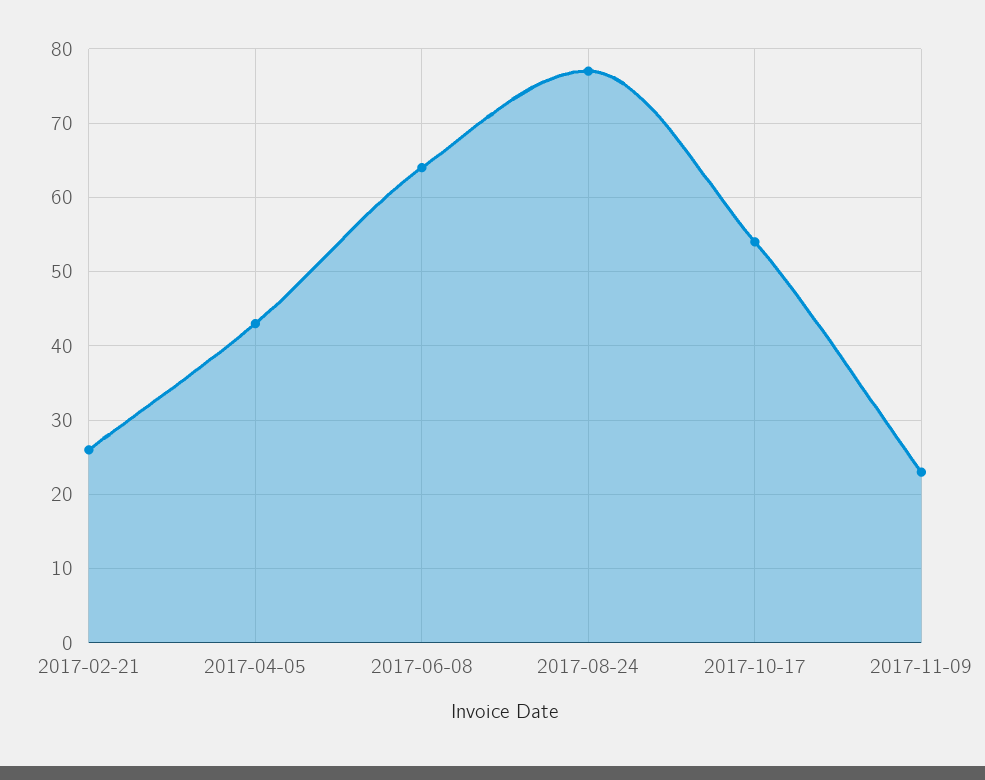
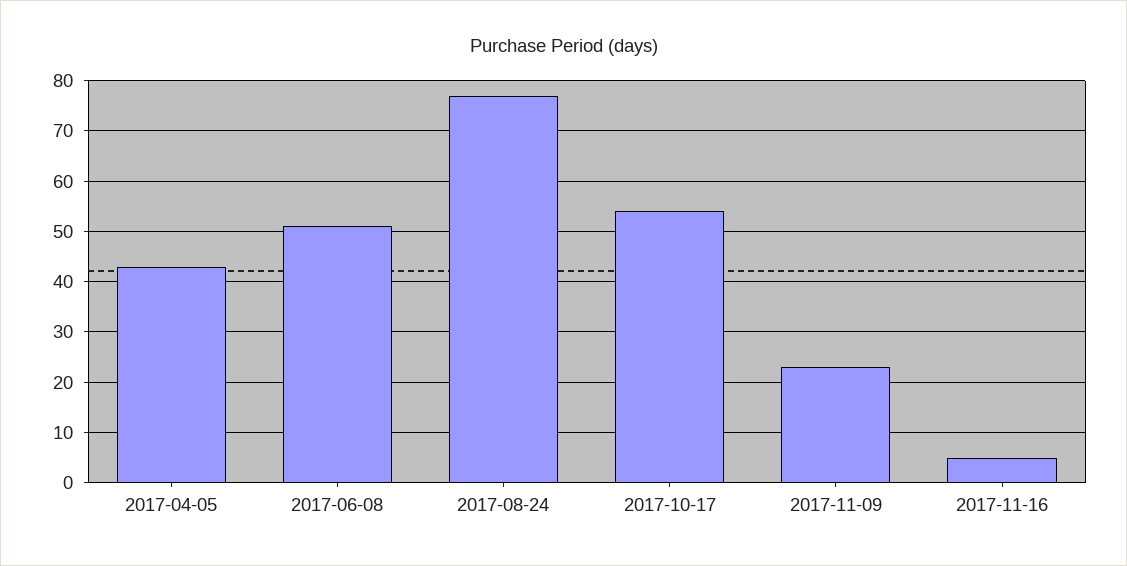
2017-02-21: 26 -> none
2017-06-08: 64 -> 50
2017-11-16: none -> 5

